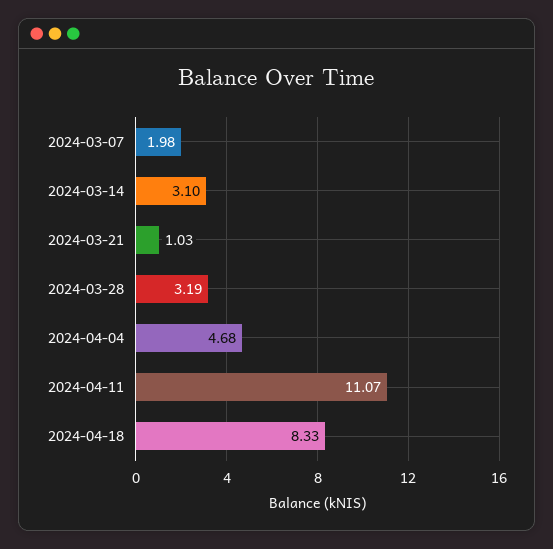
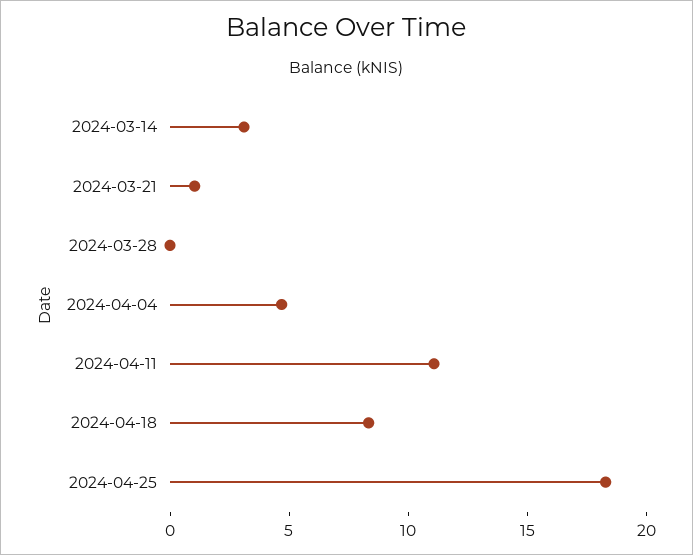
2024-03-07: 1.98 -> none
2024-03-28: 3.19 -> 0
2024-04-25: none -> 18

